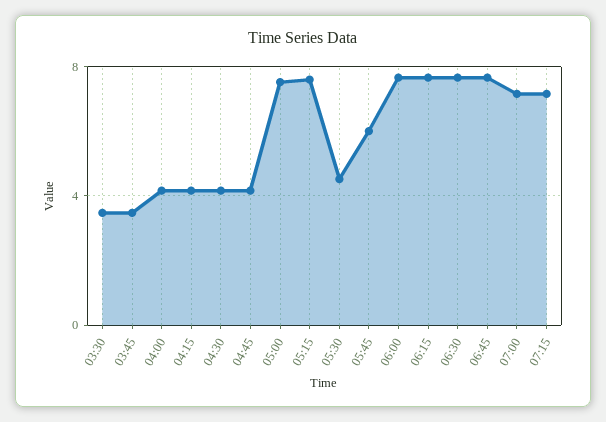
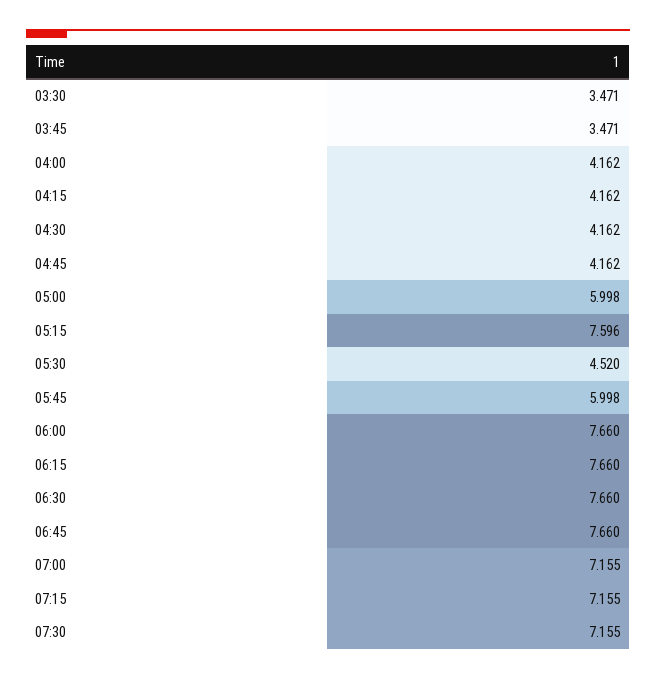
05:00: 7.5 -> 5.998
07:30: none -> 7.155

